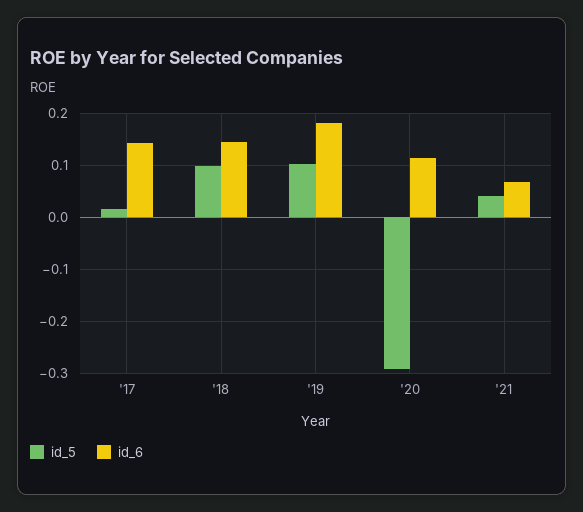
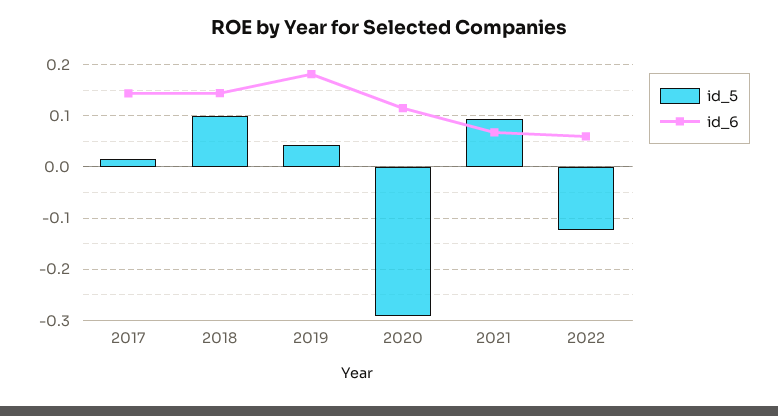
id_5, '19: 0.1 -> 0.04
id_5, '21: 0.04 -> 0.1
id_5, 2022: none -> -0.12
id_6, 2022: none -> 0.06

